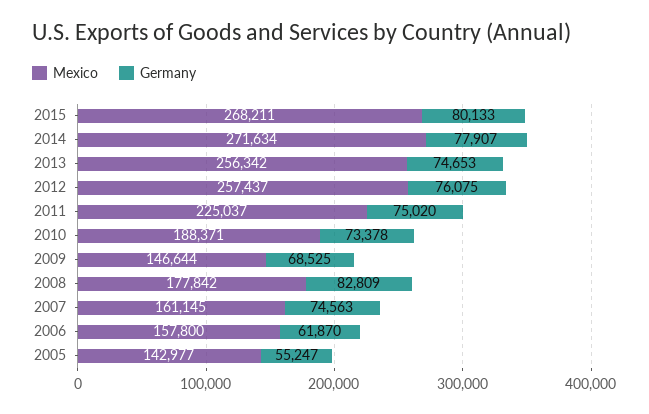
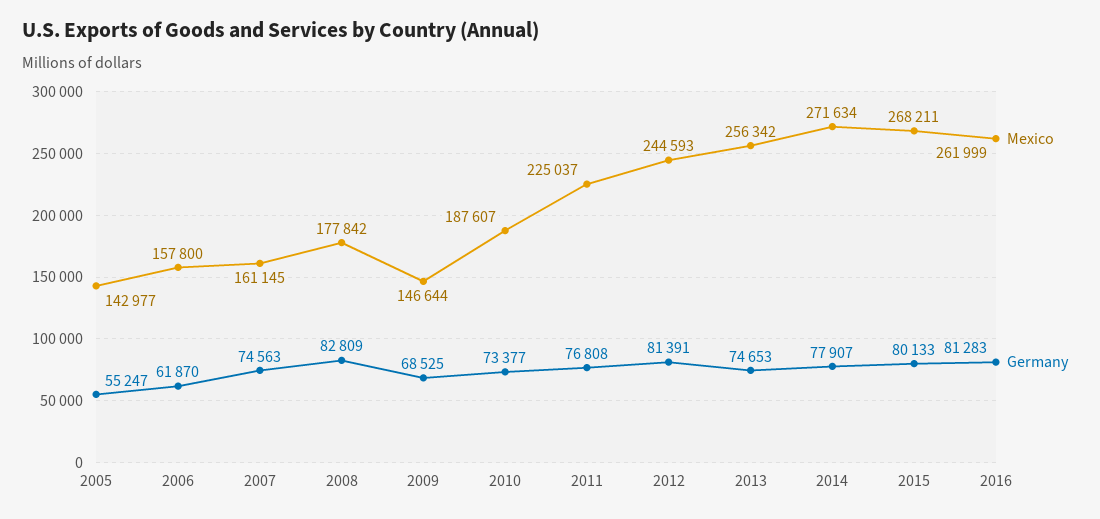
Mexico, 2012: 257437 -> 244593
Germany, 2012: 76075 -> 81391
Germany, 2011: 75020 -> 76808
Mexico, 2010: 188371 -> 187607
Germany, 2010: 73378 -> 73377
Mexico, 2016: none -> 261999
Germany, 2016: none -> 81283

